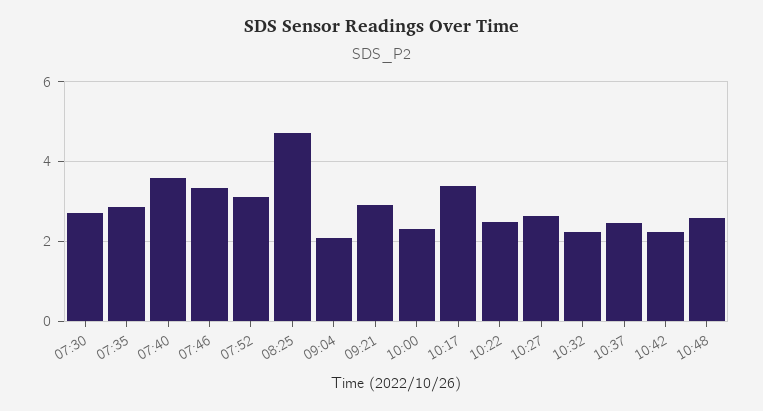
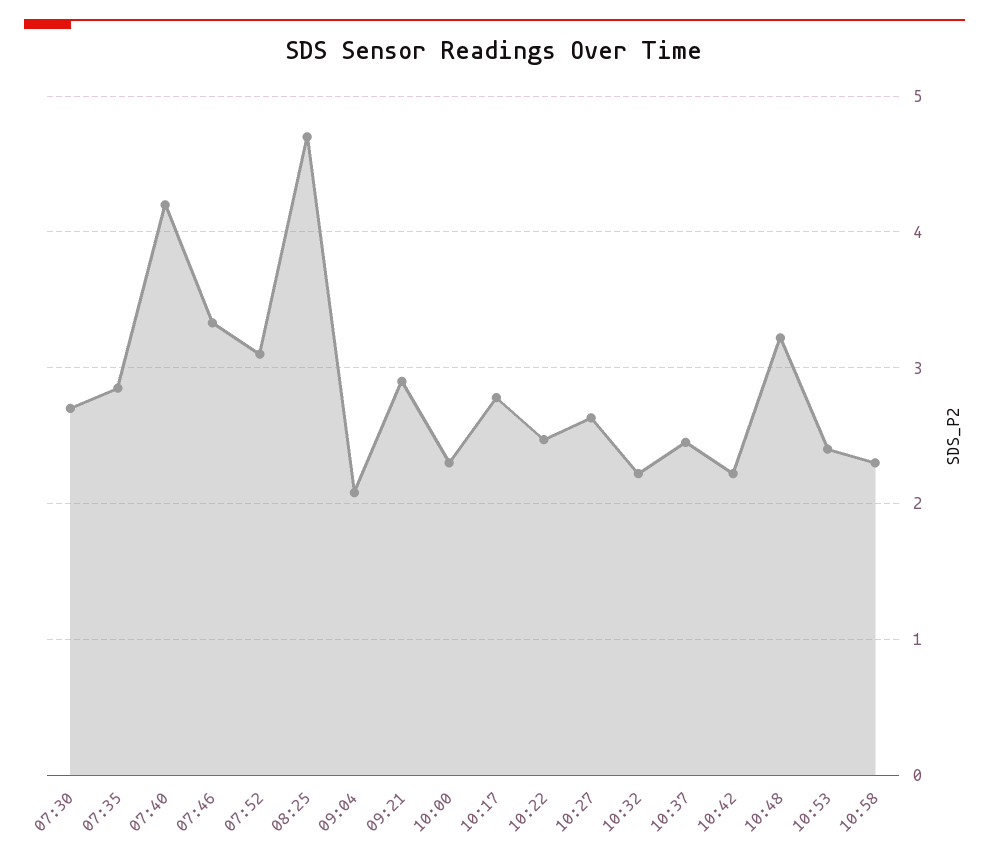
07:40: 3.6 -> 4.2
10:17: 3.4 -> 2.8
10:48: 2.6 -> 3.2
10:53: none -> 2.4
10:58: none -> 2.3

